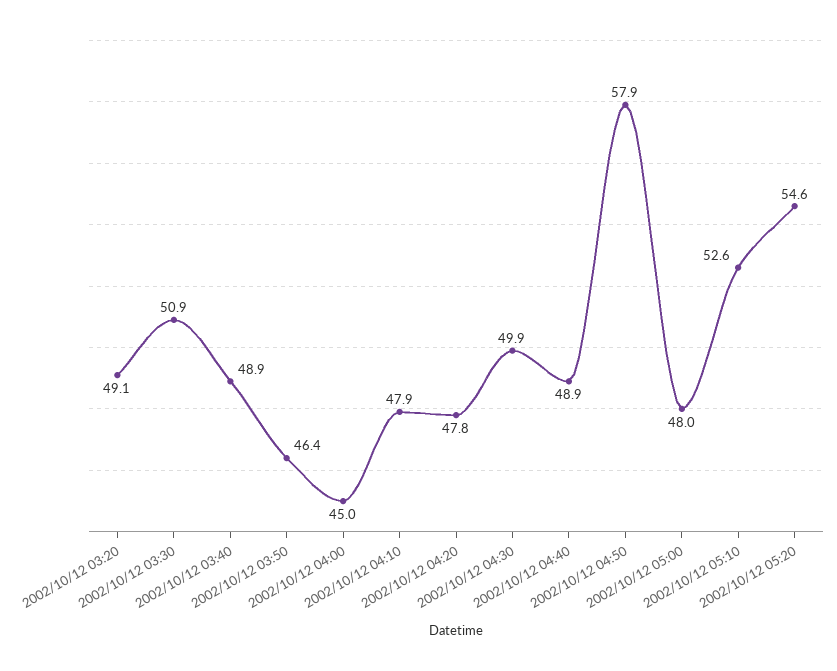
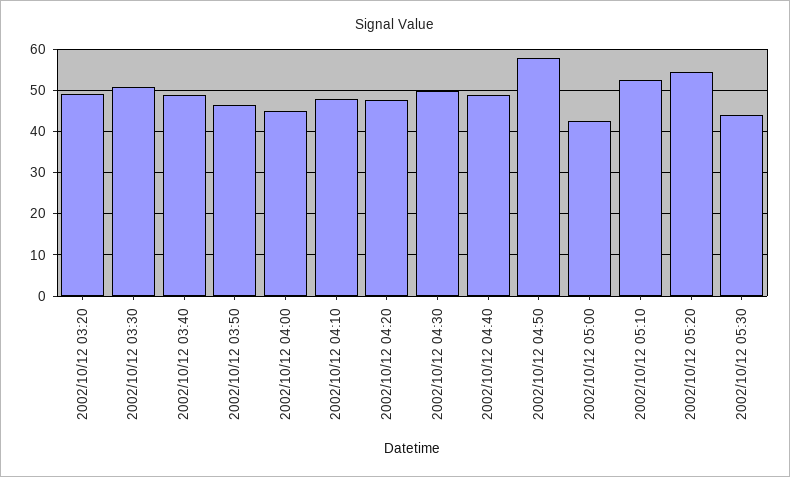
2002/10/12 05:00: 48 -> 42
2002/10/12 05:30: none -> 44

